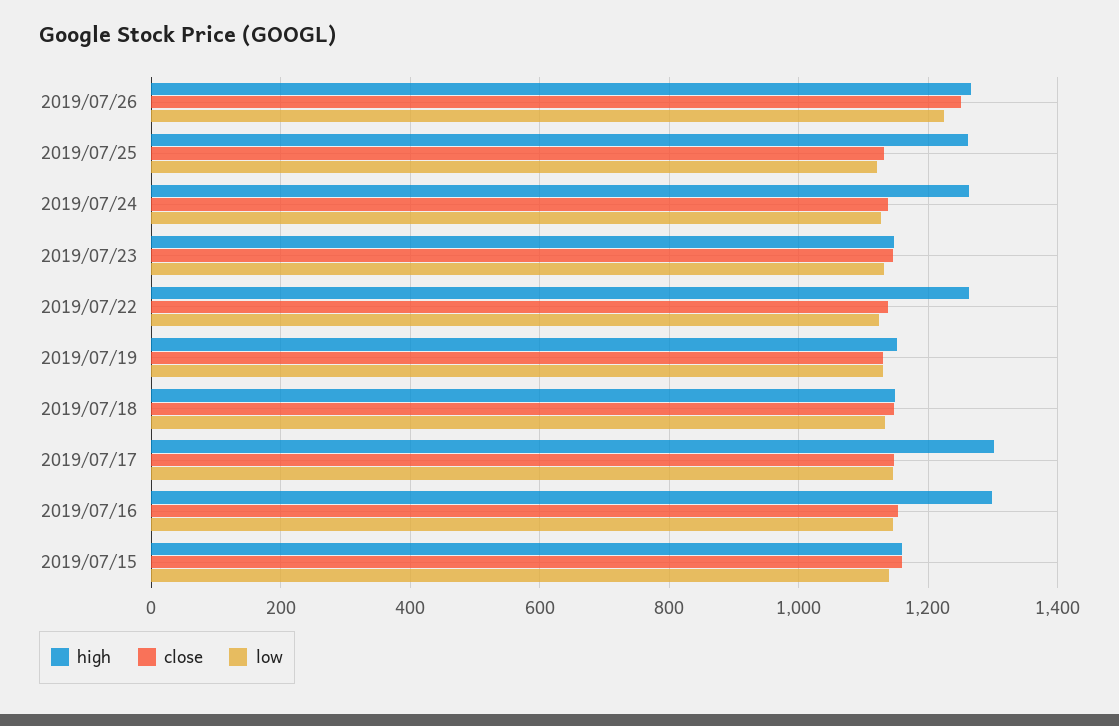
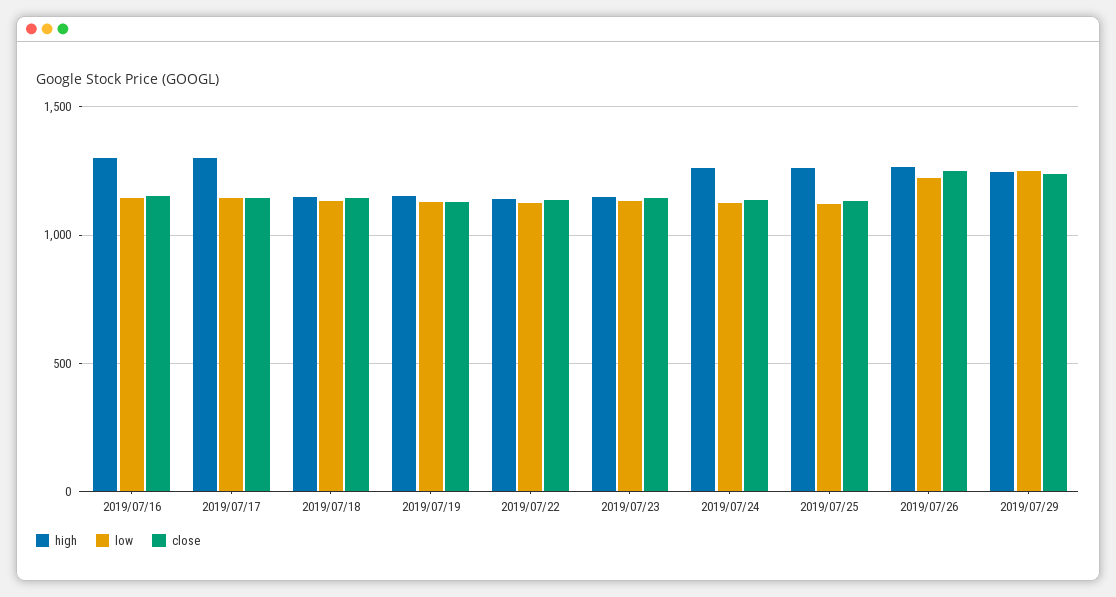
high, 2019/07/22: 1260 -> 1150
high, 2019/07/15: 1160 -> none
close, 2019/07/15: 1160 -> none
low, 2019/07/15: 1140 -> none
high, 2019/07/29: none -> 1250
low, 2019/07/29: none -> 1250
close, 2019/07/29: none -> 1250

